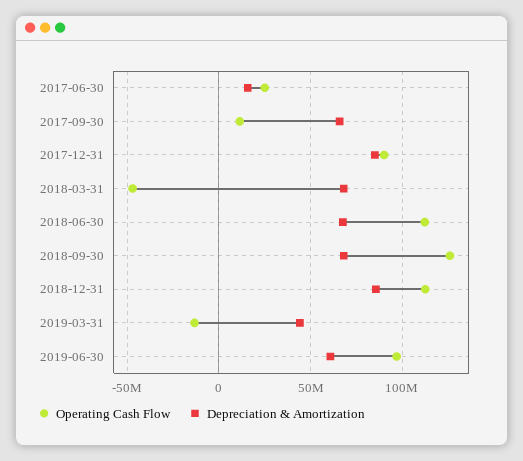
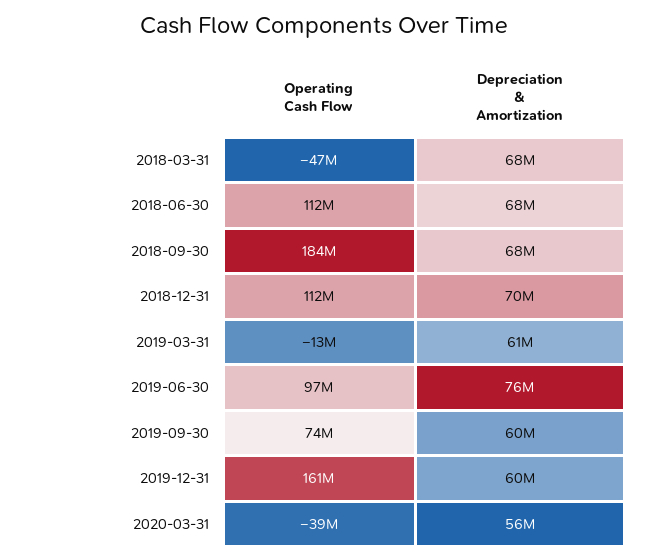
Operating Cash Flow, 2017-06-30: 25000000 -> none
Depreciation & Amortization, 2017-06-30: 15000000 -> none
Operating Cash Flow, 2017-09-30: 10000000 -> none
Depreciation & Amortization, 2017-09-30: 65000000 -> none
Operating Cash Flow, 2017-12-31: 90000000 -> none
Depreciation & Amortization, 2017-12-31: 85000000 -> none
Operating Cash Flow, 2018-09-30: 125000000 -> 184000000
Depreciation & Amortization, 2018-12-31: 85000000 -> 70000000
Depreciation & Amortization, 2019-03-31: 45000000 -> 61000000
Depreciation & Amortization, 2019-06-30: 60000000 -> 76000000
Operating Cash Flow, 2019-09-30: none -> 74000000
Depreciation & Amortization, 2019-09-30: none -> 60000000
Operating Cash Flow, 2019-12-31: none -> 161000000
Depreciation & Amortization, 2019-12-31: none -> 60000000
Operating Cash Flow, 2020-03-31: none -> -39000000
Depreciation & Amortization, 2020-03-31: none -> 56000000

